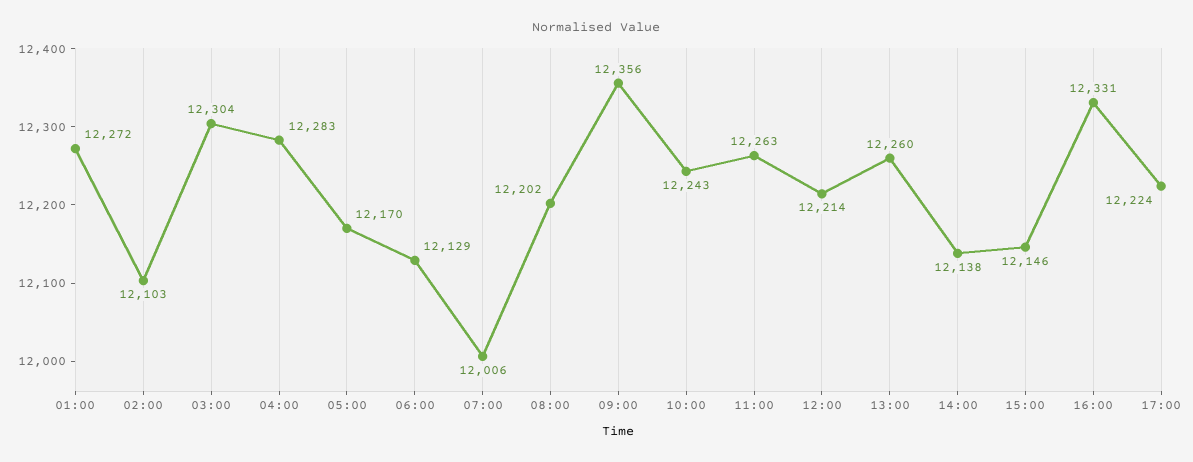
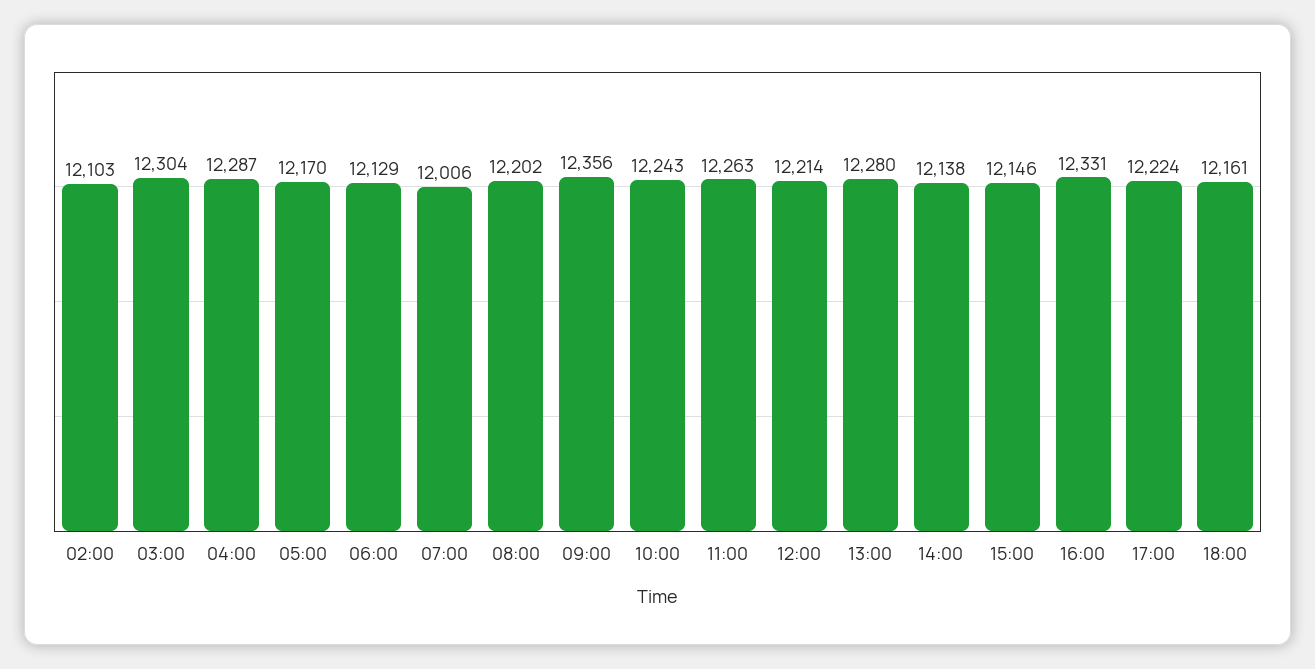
01:00: 12272 -> none
04:00: 12283 -> 12287
13:00: 12260 -> 12280
18:00: none -> 12161

